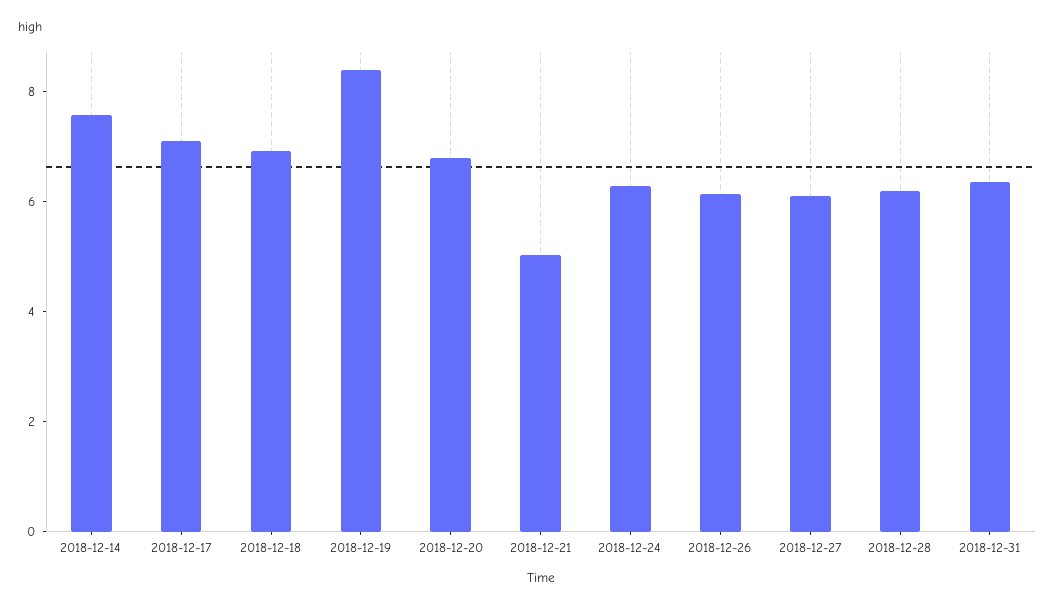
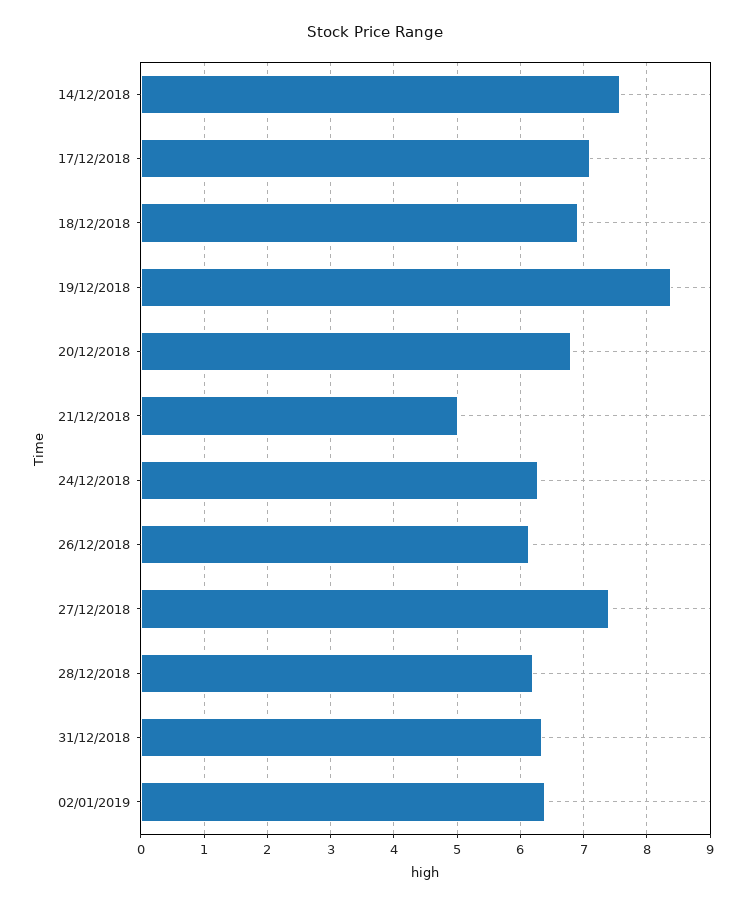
2018-12-27: 6 -> 7.4
02/01/2019: none -> 6.4

